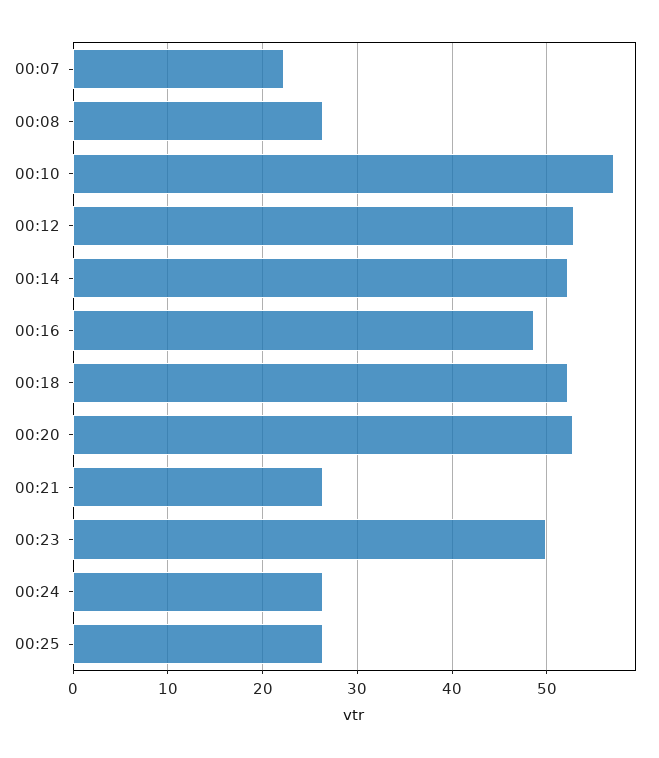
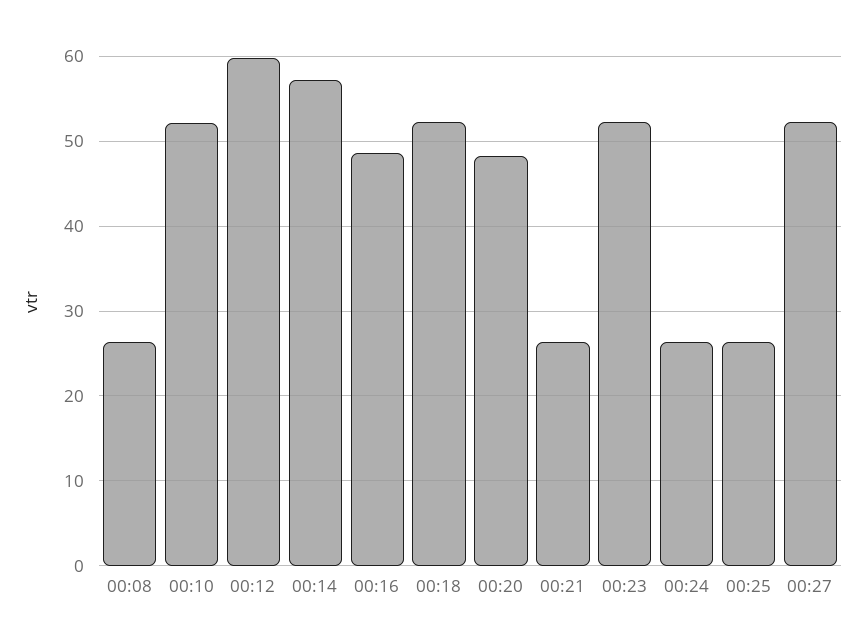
00:07: 22 -> none
00:10: 57 -> 52
00:12: 53 -> 60
00:14: 52 -> 57
00:20: 53 -> 48
00:23: 50 -> 52
00:27: none -> 52

